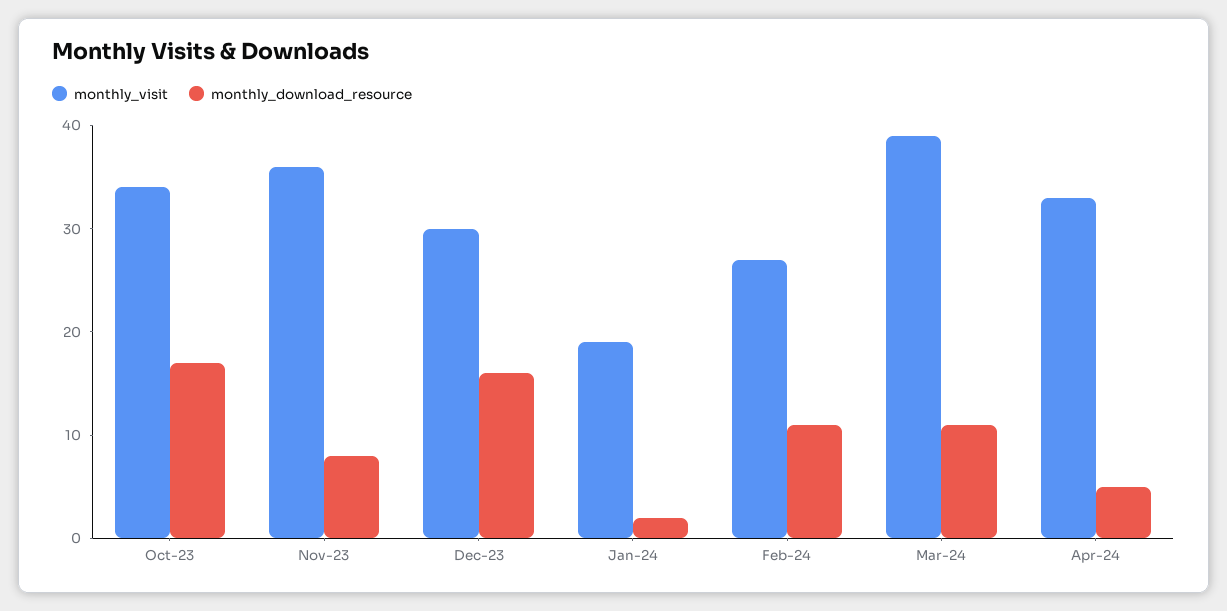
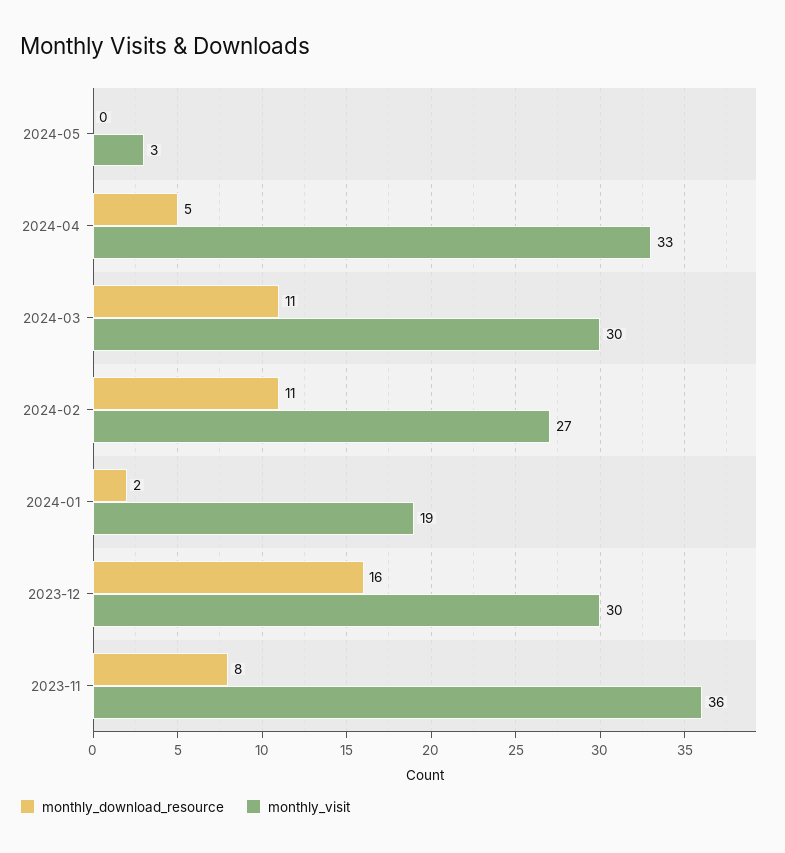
monthly_visit, Oct-23: 34 -> none
monthly_download_resource, Oct-23: 17 -> none
monthly_visit, Mar-24: 39 -> 30
monthly_download_resource, 2024-05: none -> 0
monthly_visit, 2024-05: none -> 3

